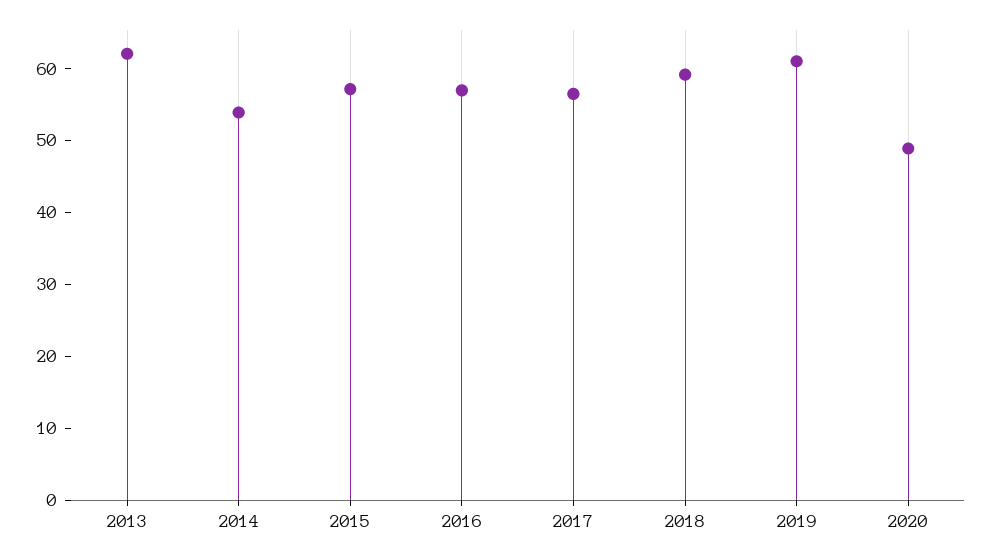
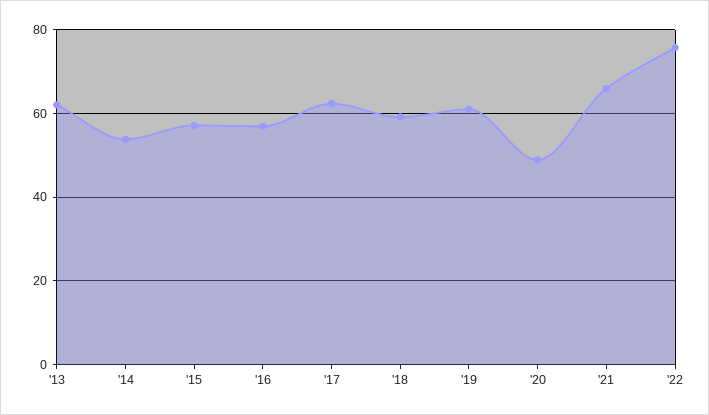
2017: 56 -> 62
'21: none -> 66
'22: none -> 76

